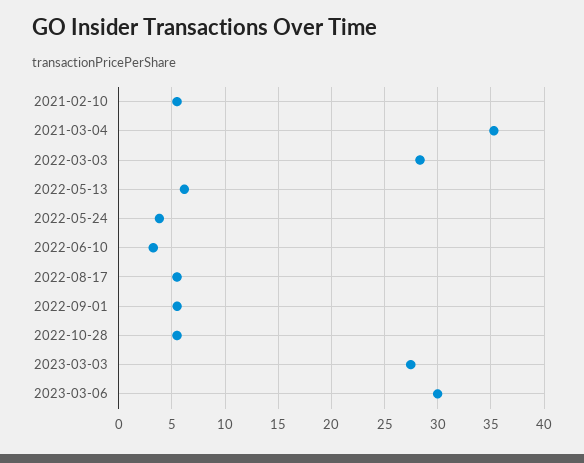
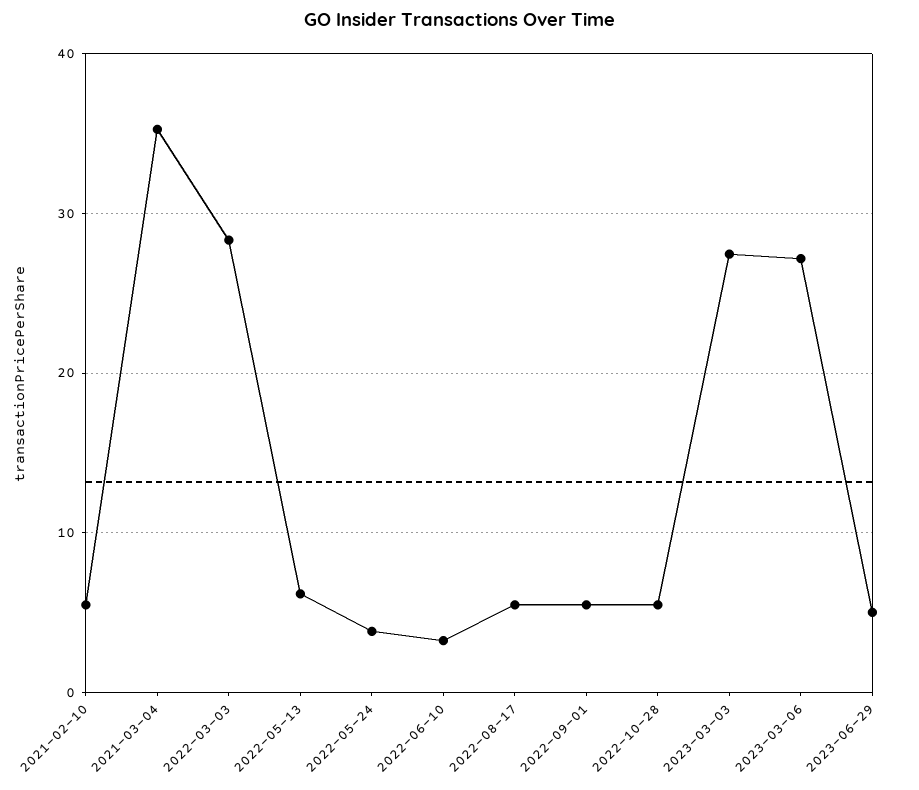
2023-03-06: 30 -> 27
2023-06-29: none -> 5

